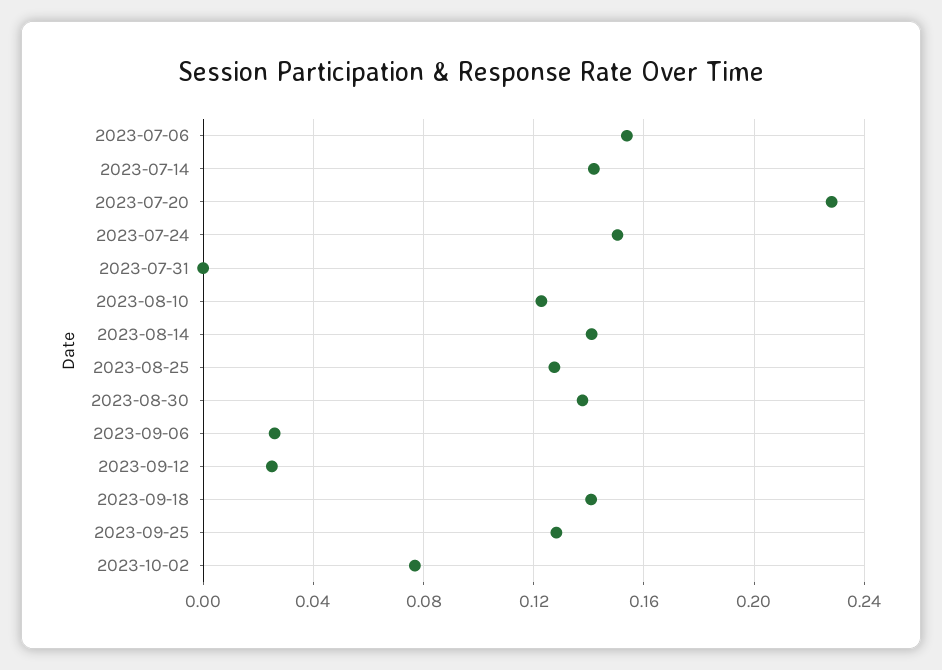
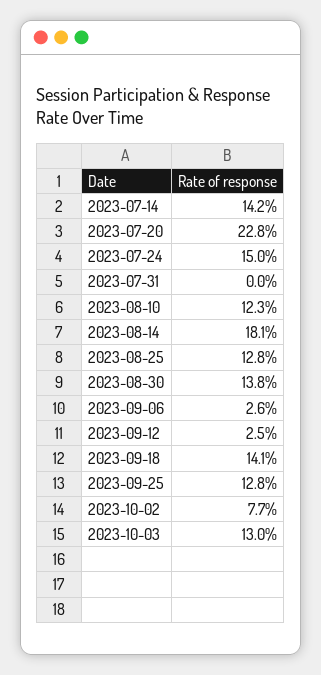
2023-07-06: 0.155 -> none
2023-08-14: 0.14 -> 0.181
2023-10-03: none -> 0.13

